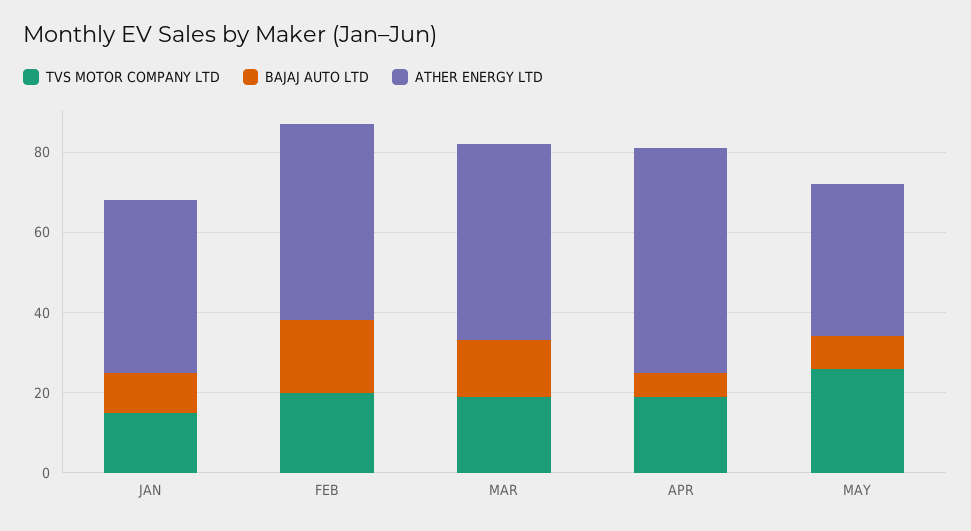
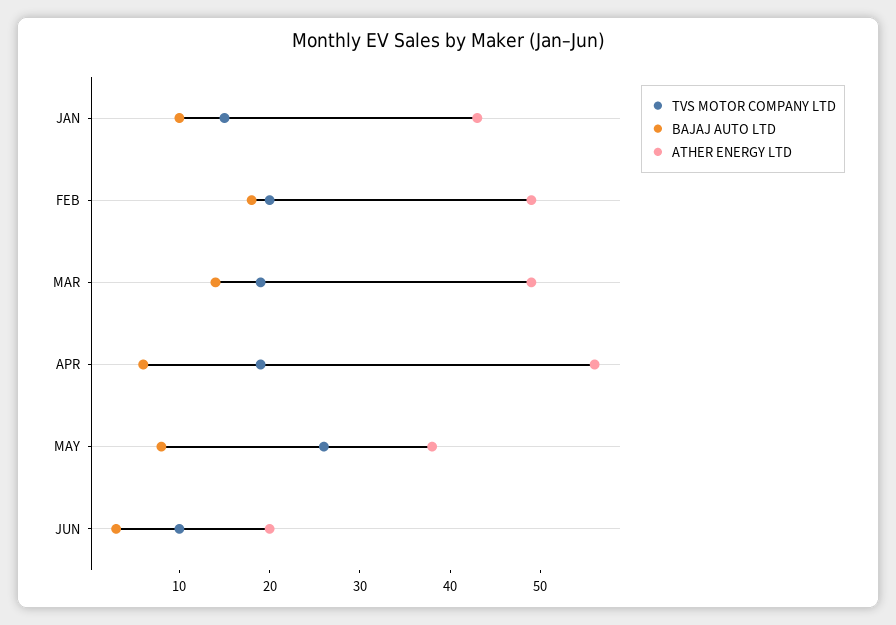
TVS MOTOR COMPANY LTD, JUN: none -> 10
BAJAJ AUTO LTD, JUN: none -> 3
ATHER ENERGY LTD, JUN: none -> 20

